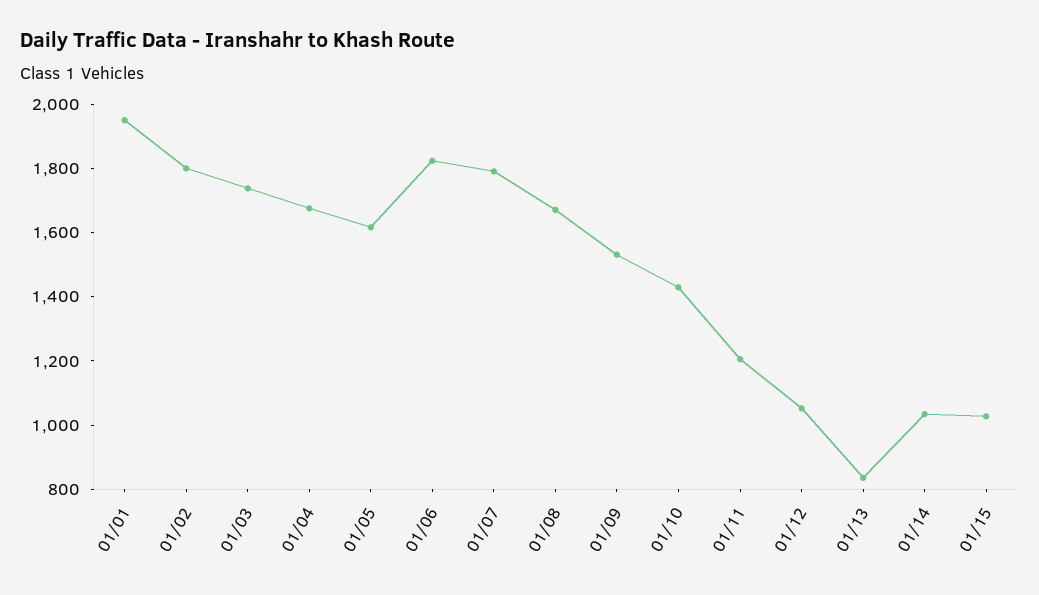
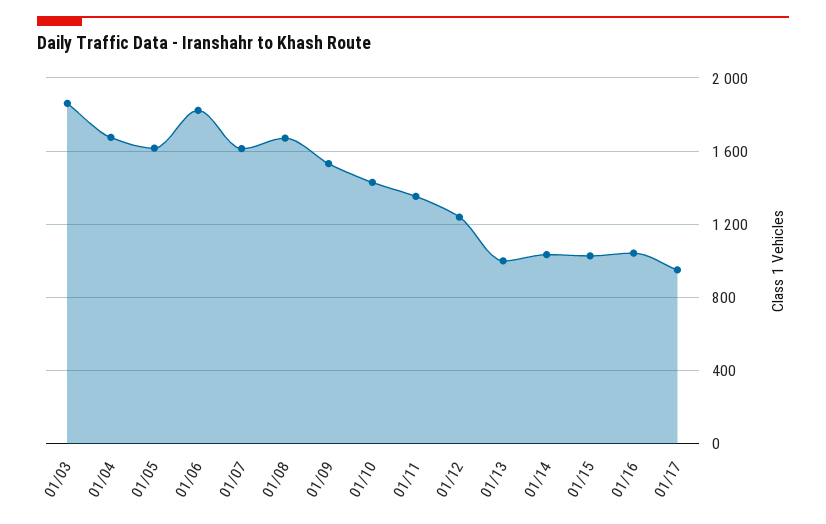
01/01: 1950 -> none
01/02: 1800 -> none
01/03: 1750 -> 1850
01/07: 1800 -> 1600
01/11: 1200 -> 1350
01/12: 1050 -> 1250
01/13: 850 -> 1000
01/16: none -> 1050
01/17: none -> 950

